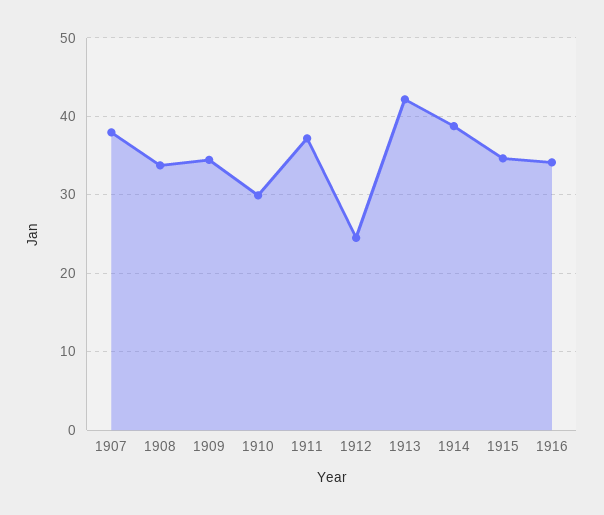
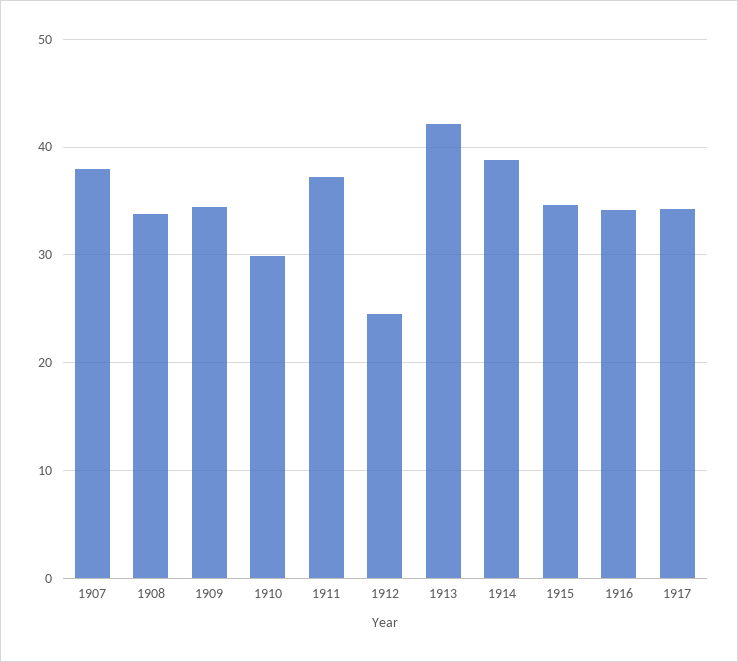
1917: none -> 34

